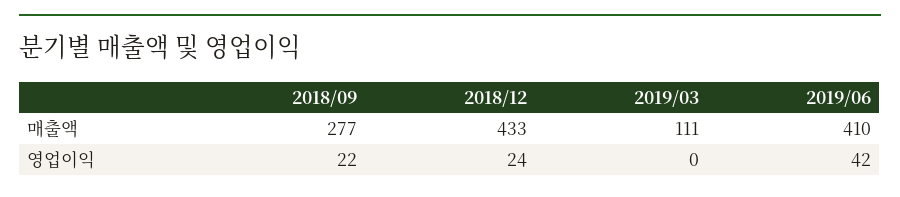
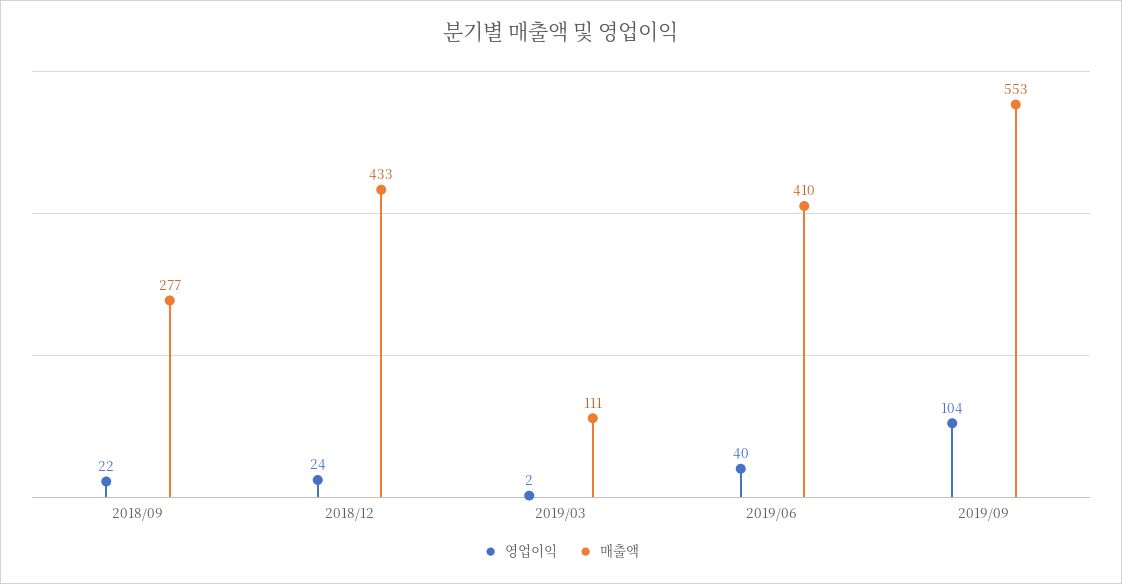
영업이익, 2019/03: 0 -> 2
영업이익, 2019/06: 42 -> 40
영업이익, 2019/09: none -> 104
매출액, 2019/09: none -> 553

